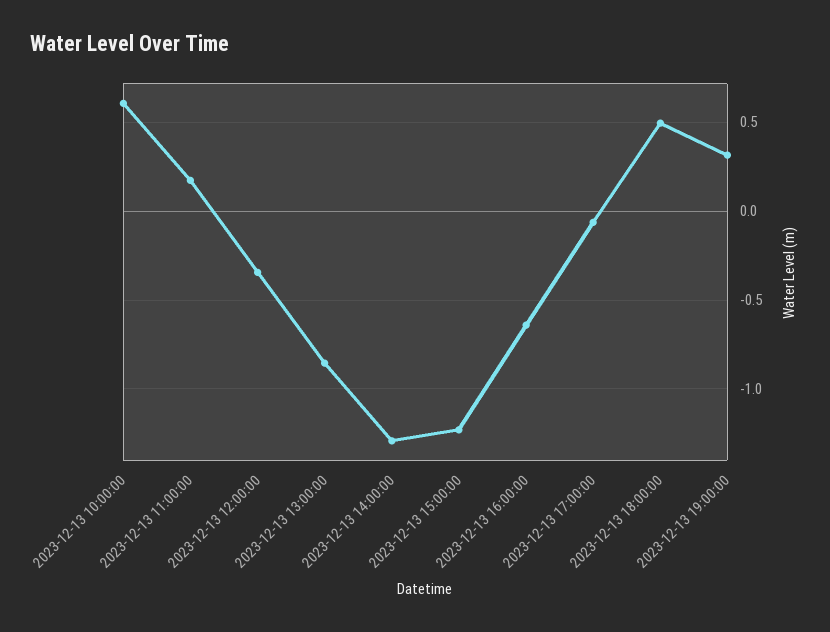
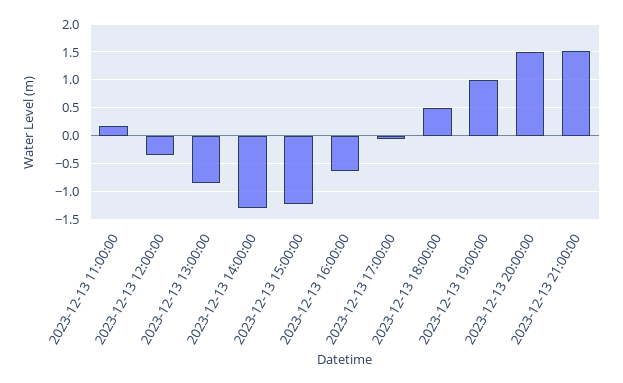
2023-12-13 10:00:00: 0.6 -> none
2023-12-13 19:00:00: 0.3 -> 1
2023-12-13 20:00:00: none -> 1.5
2023-12-13 21:00:00: none -> 1.5

